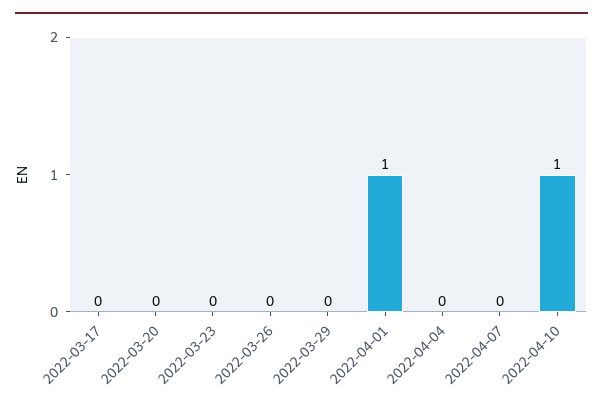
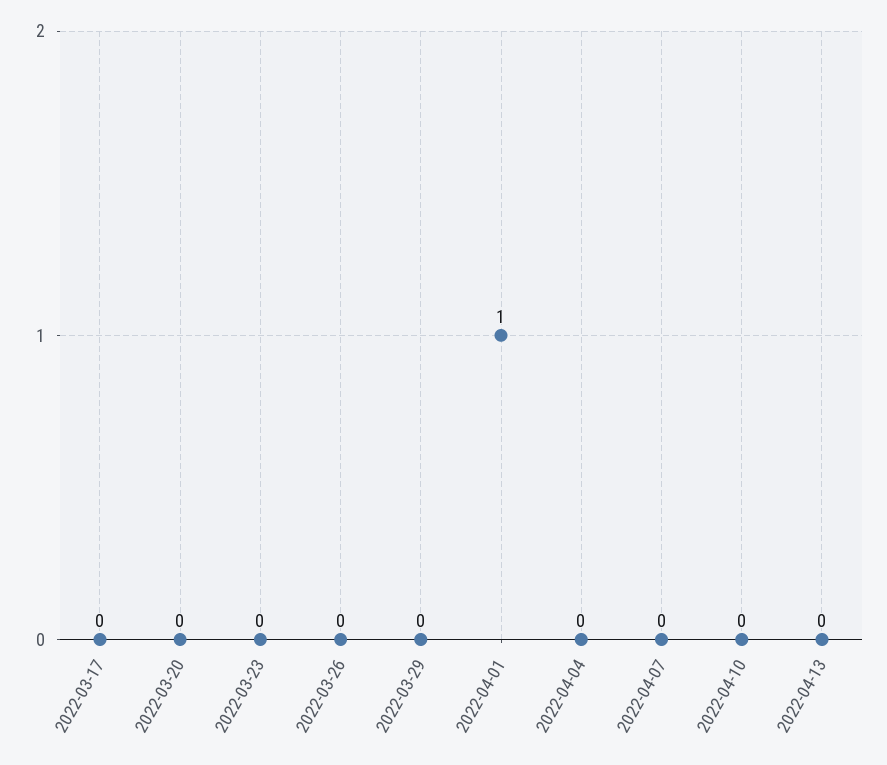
2022-04-10: 1 -> 0
2022-04-13: none -> 0

